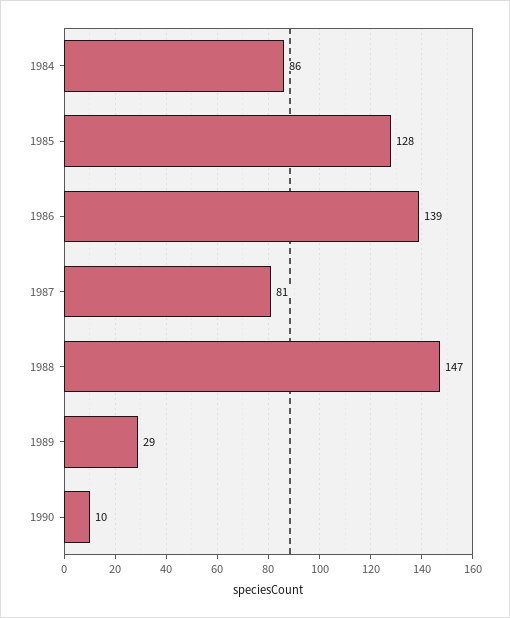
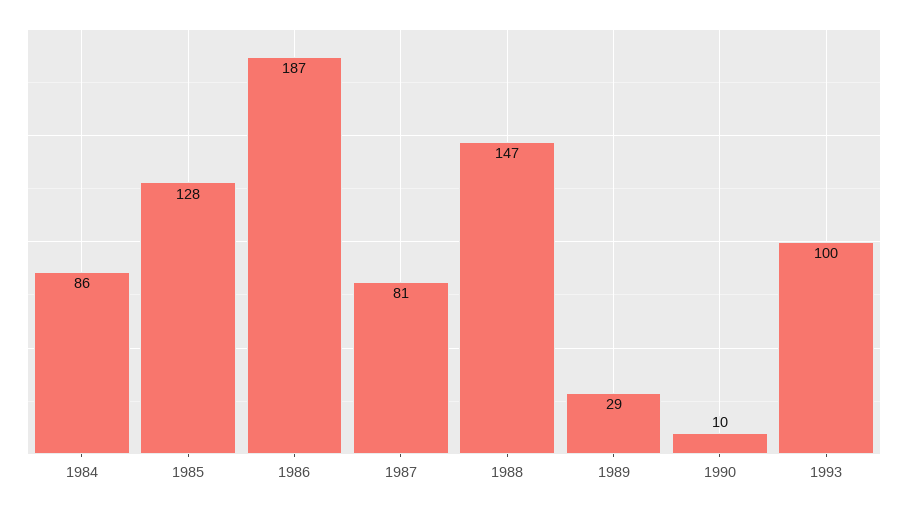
1986: 139 -> 187
1993: none -> 100

